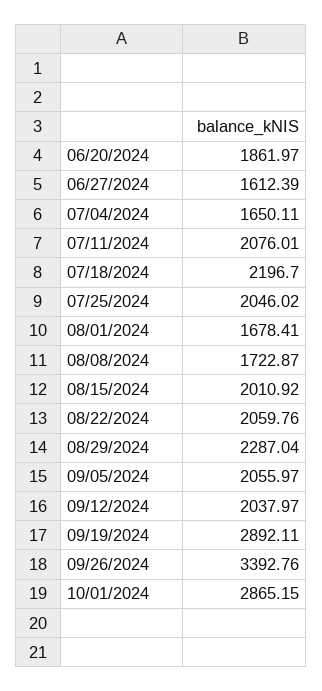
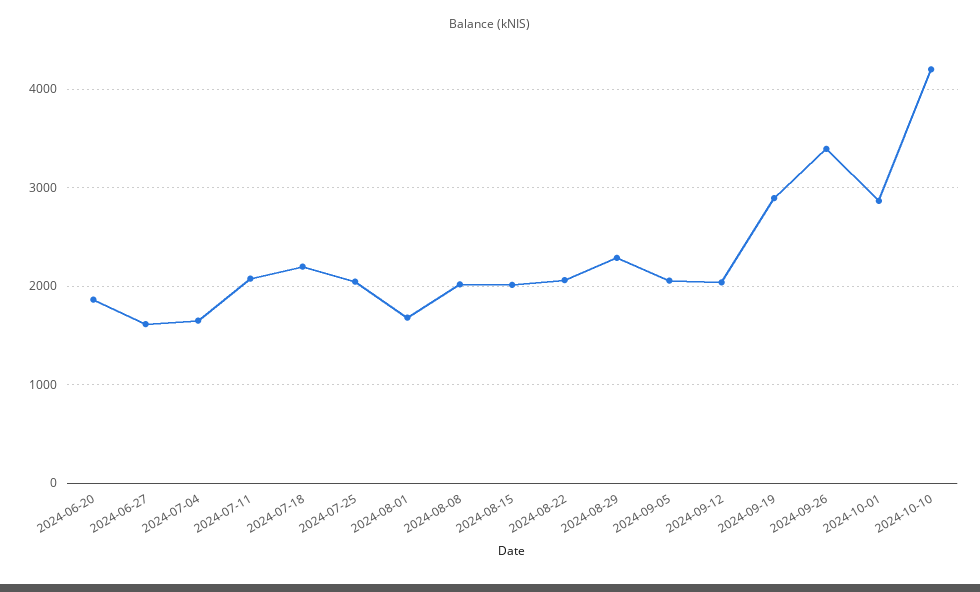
08/08/2024: 1722.87 -> 2000
2024-10-10: none -> 4200

